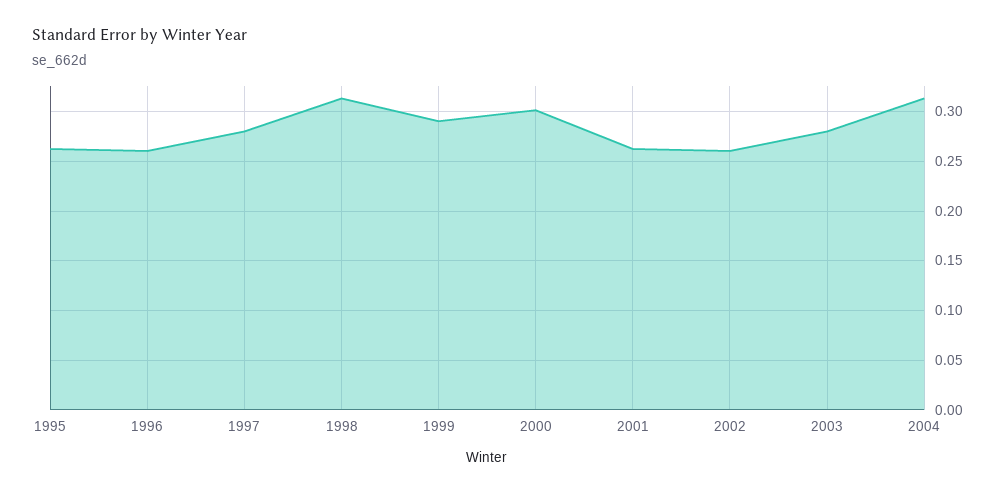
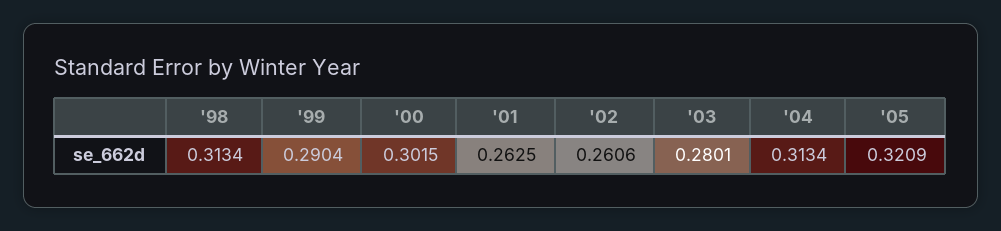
1995: 0.26 -> none
1996: 0.26 -> none
1997: 0.28 -> none
'05: none -> 0.3209

